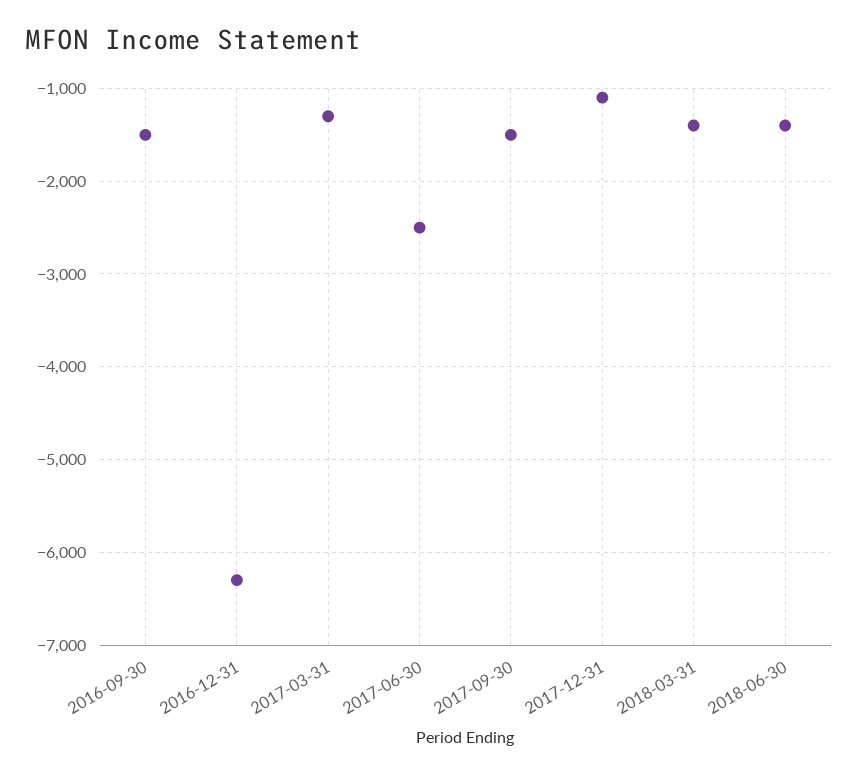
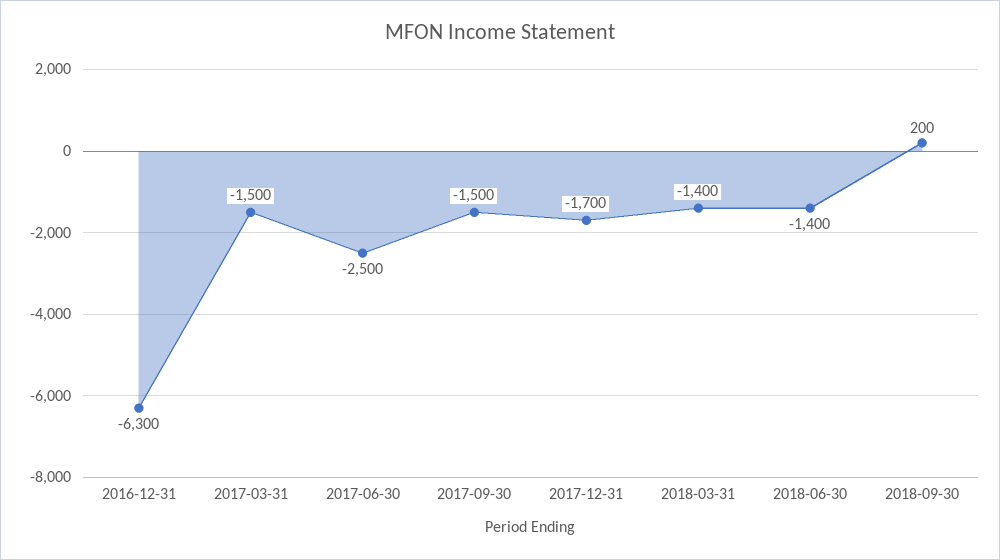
2016-09-30: -1500 -> none
2017-03-31: -1300 -> -1500
2017-12-31: -1100 -> -1700
2018-09-30: none -> 200

